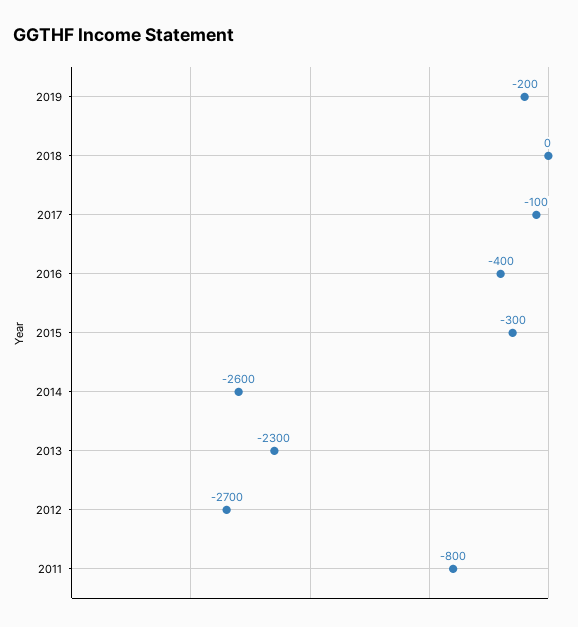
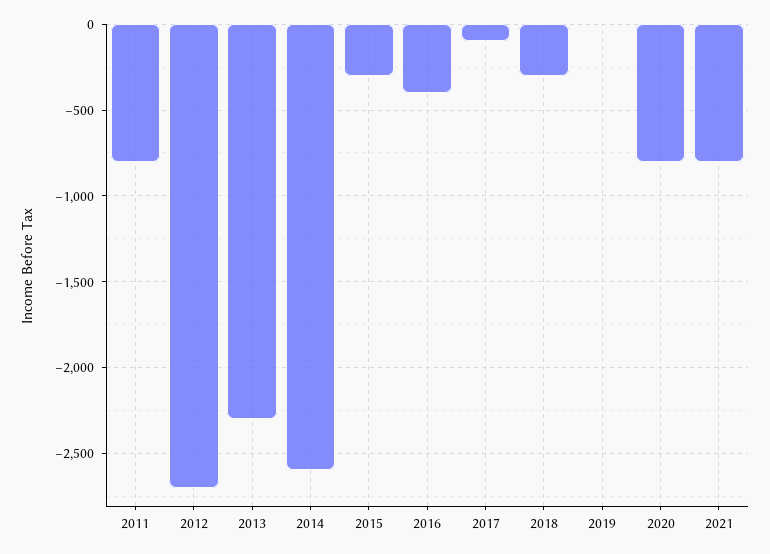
2019: -200 -> 0
2018: 0 -> -300
2020: none -> -800
2021: none -> -800

